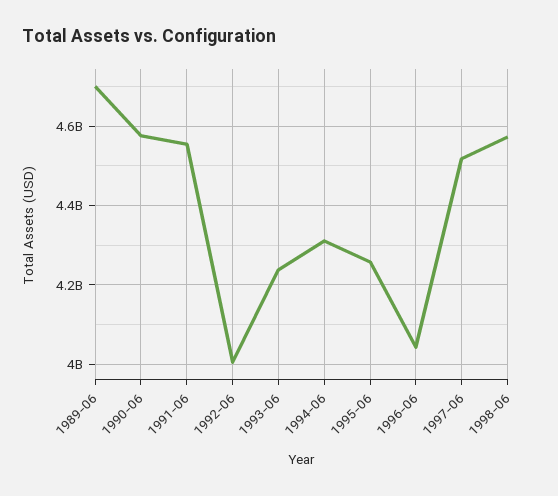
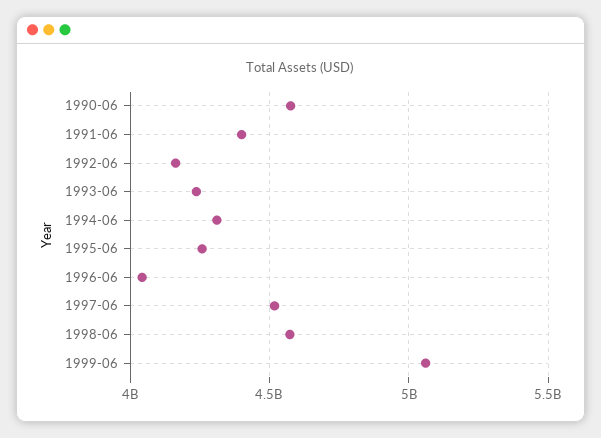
1989-06: 4700000000 -> none
1991-06: 4560000000 -> 4400000000
1992-06: 4000000000 -> 4150000000
1999-06: none -> 5050000000

